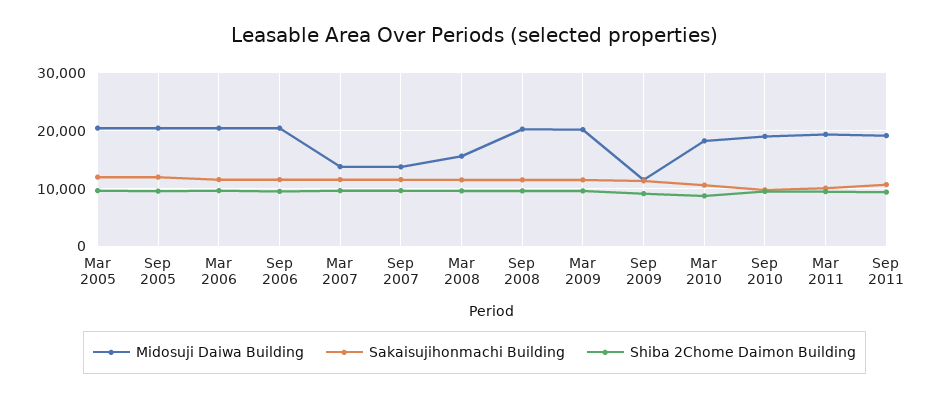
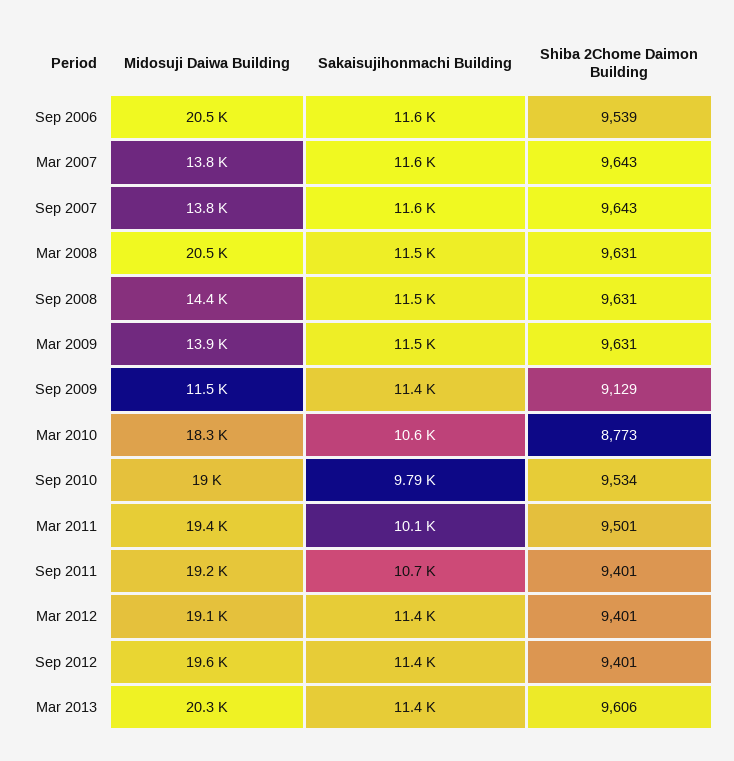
Midosuji Daiwa Building, Mar 2005: 20000 -> none
Sakaisujihonmachi Building, Mar 2005: 12000 -> none
Shiba 2Chome Daimon Building, Mar 2005: 10000 -> none
Midosuji Daiwa Building, Sep 2005: 20000 -> none
Sakaisujihonmachi Building, Sep 2005: 12000 -> none
Shiba 2Chome Daimon Building, Sep 2005: 10000 -> none
Midosuji Daiwa Building, Mar 2006: 20000 -> none
Sakaisujihonmachi Building, Mar 2006: 12000 -> none
Shiba 2Chome Daimon Building, Mar 2006: 10000 -> none
Midosuji Daiwa Building, Mar 2008: 16000 -> 20500
Midosuji Daiwa Building, Sep 2008: 20000 -> 14400
Midosuji Daiwa Building, Mar 2009: 20000 -> 13900
Midosuji Daiwa Building, Mar 2012: none -> 19100
Sakaisujihonmachi Building, Mar 2012: none -> 11400
Shiba 2Chome Daimon Building, Mar 2012: none -> 9401
Midosuji Daiwa Building, Sep 2012: none -> 19600
Sakaisujihonmachi Building, Sep 2012: none -> 11400
Shiba 2Chome Daimon Building, Sep 2012: none -> 9401
Midosuji Daiwa Building, Mar 2013: none -> 20300
Sakaisujihonmachi Building, Mar 2013: none -> 11400
Shiba 2Chome Daimon Building, Mar 2013: none -> 9606

